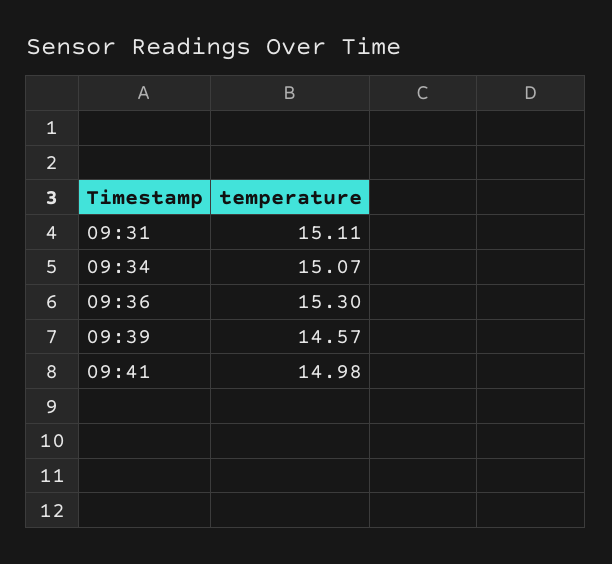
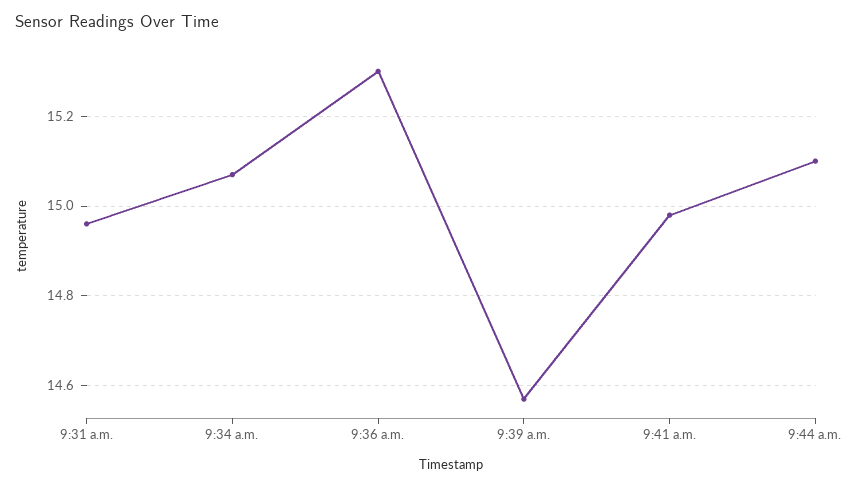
09:31: 15.11 -> 14.95
9:44 a.m.: none -> 15.1

